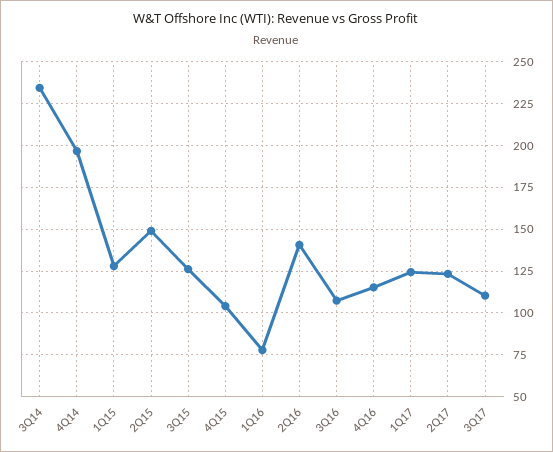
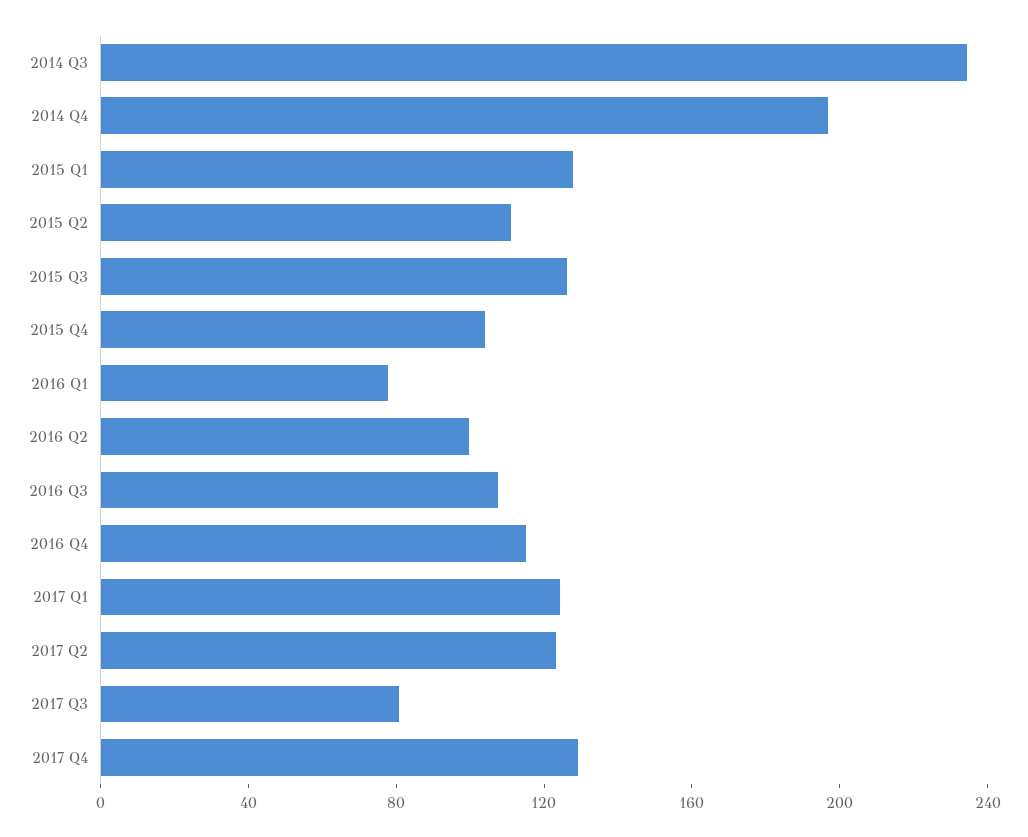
2Q15: 150 -> 110
2Q16: 140 -> 100
3Q17: 110 -> 80
2017 Q4: none -> 130

